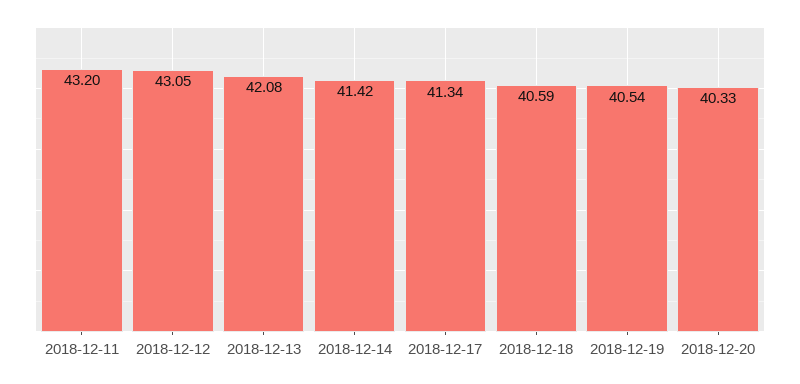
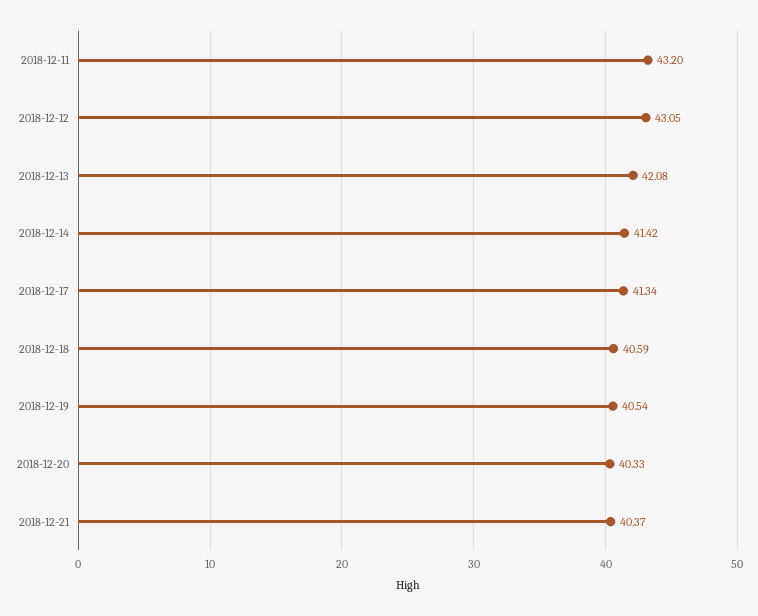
2018-12-21: none -> 40.37

